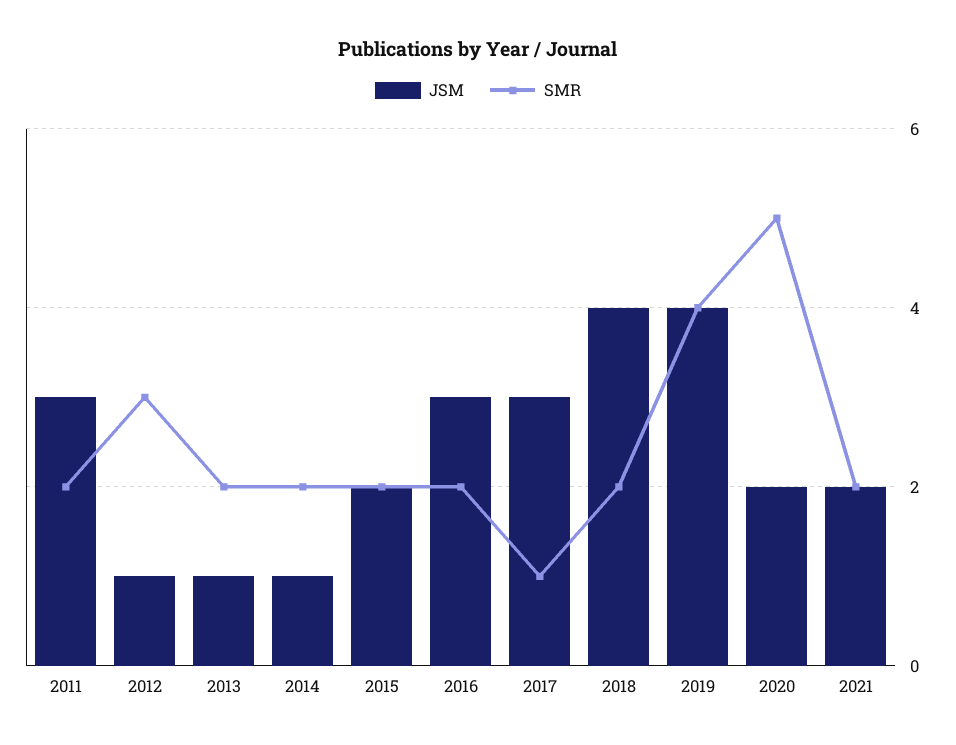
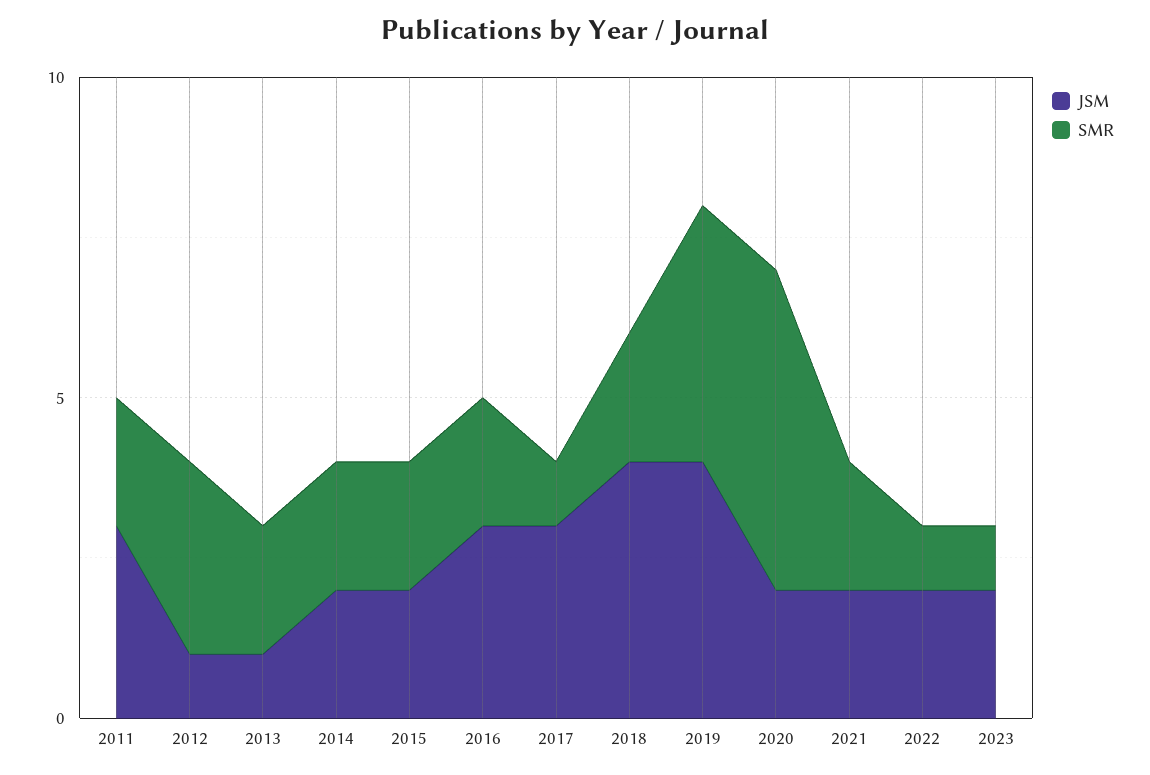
JSM, 2014: 1 -> 2
JSM, 2022: none -> 2
SMR, 2022: none -> 1
JSM, 2023: none -> 2
SMR, 2023: none -> 1

